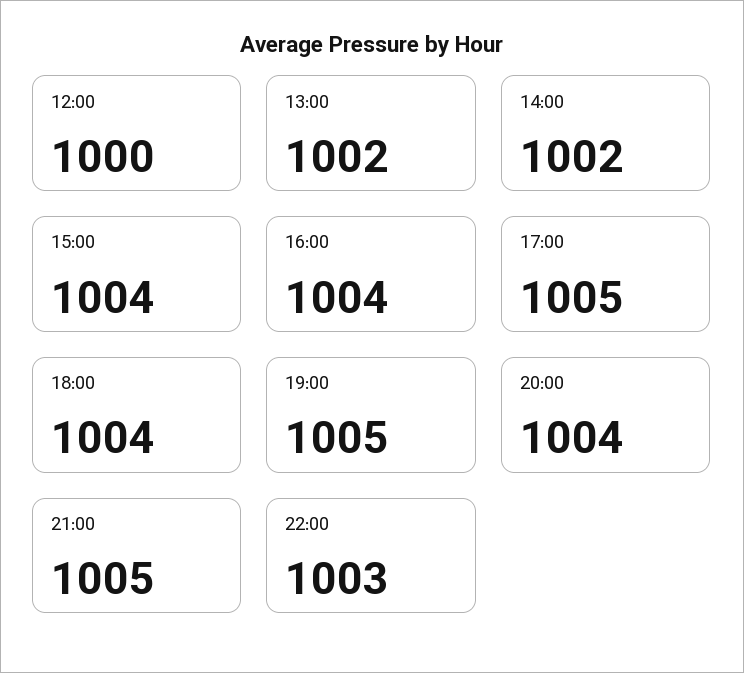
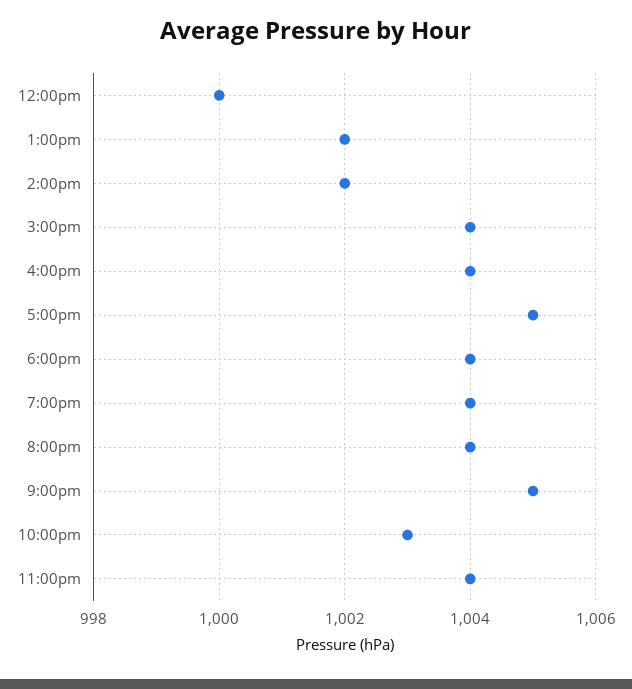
19:00: 1005 -> 1004
11:00pm: none -> 1004

